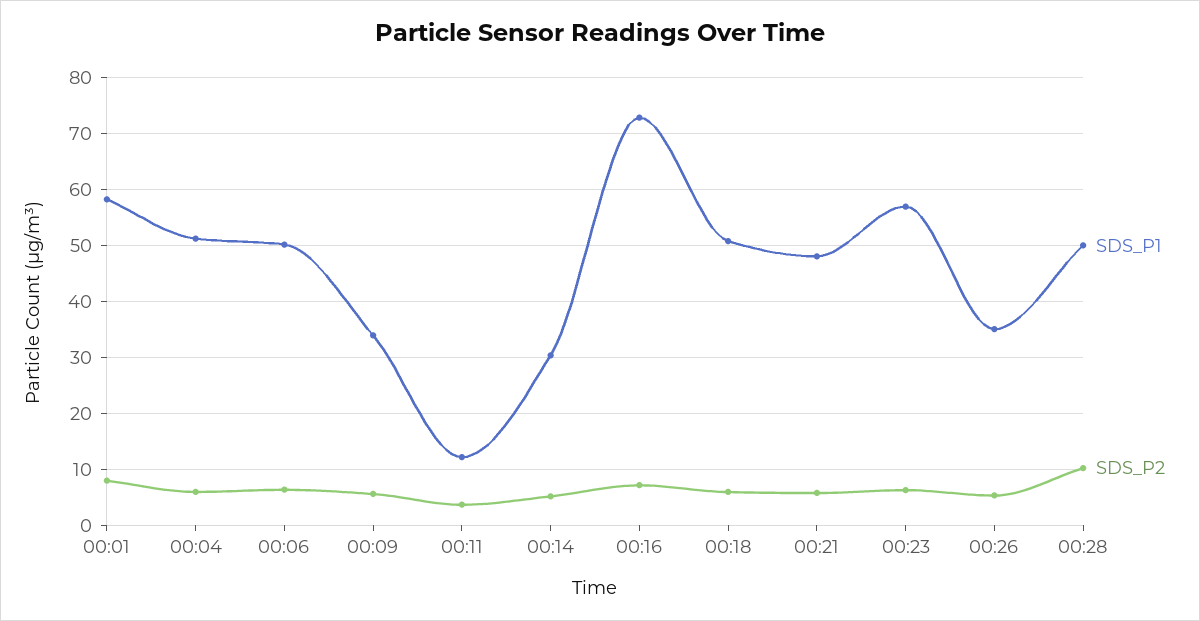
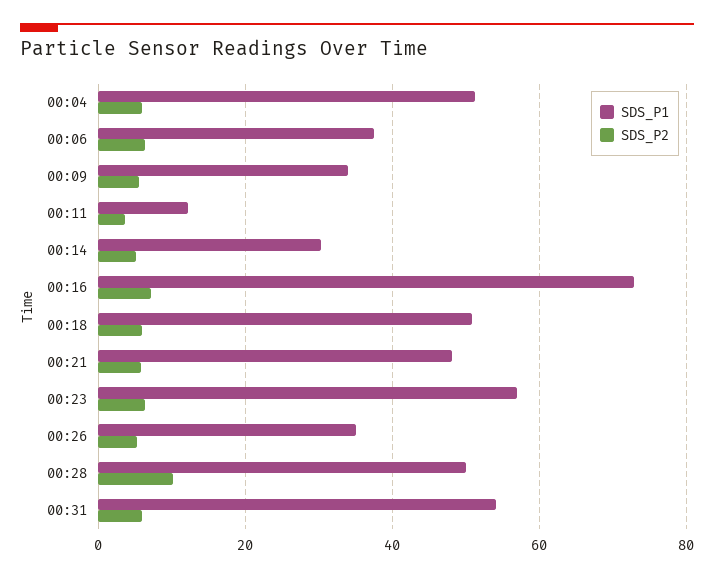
SDS_P1, 00:01: 58 -> none
SDS_P2, 00:01: 8 -> none
SDS_P1, 00:06: 50 -> 38
SDS_P1, 00:31: none -> 54
SDS_P2, 00:31: none -> 6

